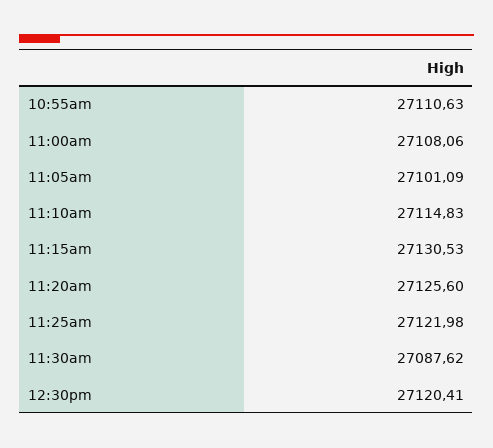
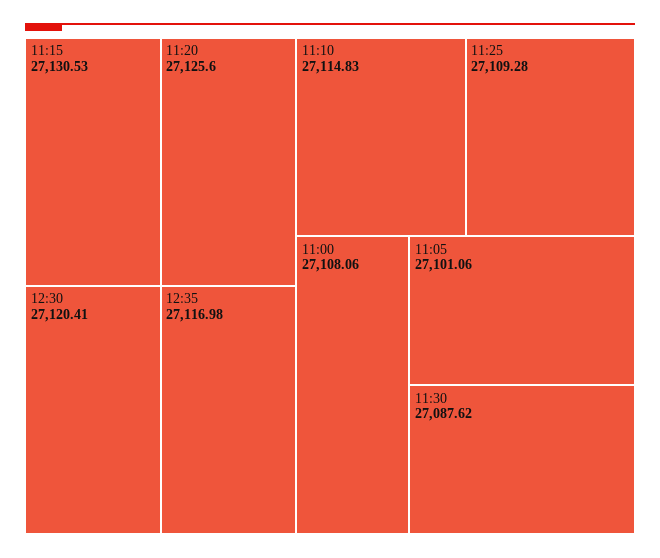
10:55am: 27110.63 -> none
11:05am: 27101.09 -> 27101.06
11:25am: 27121.98 -> 27109.28
12:35: none -> 27116.98

